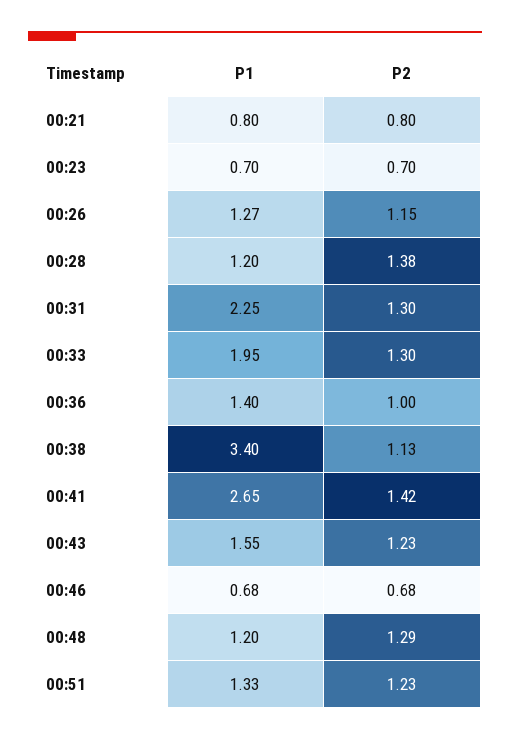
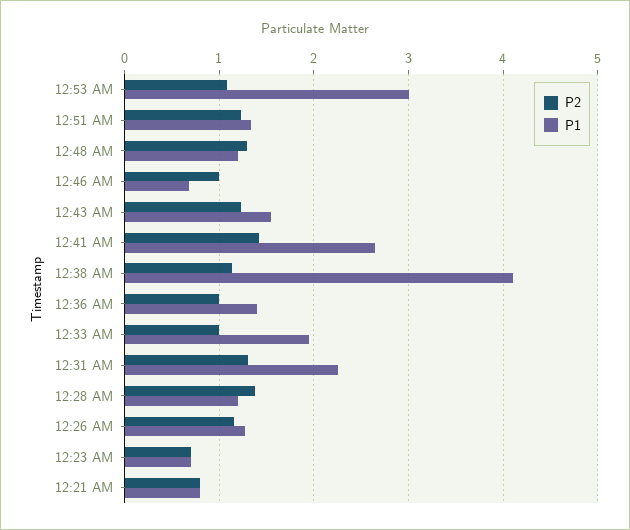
P2, 00:33: 1.3 -> 1
P1, 00:38: 3.4 -> 4.1
P2, 00:46: 0.68 -> 1
P2, 12:53 AM: none -> 1.1
P1, 12:53 AM: none -> 3

